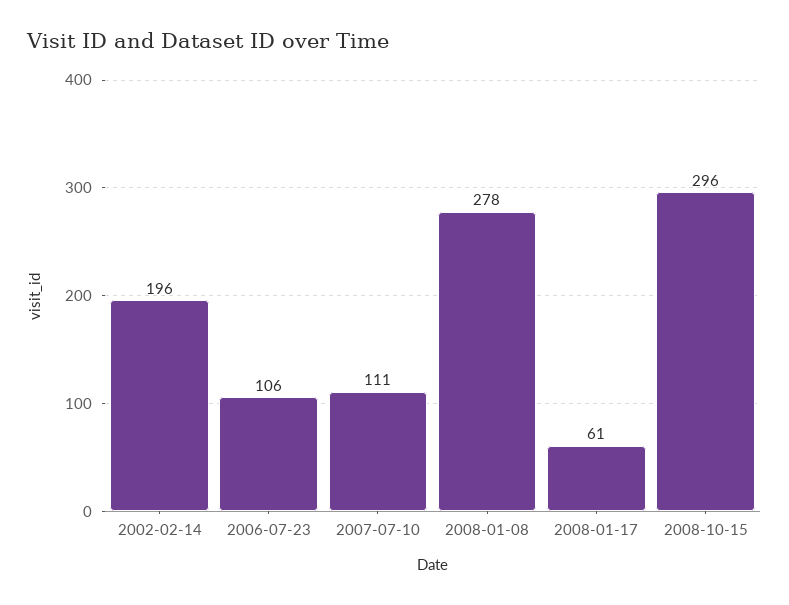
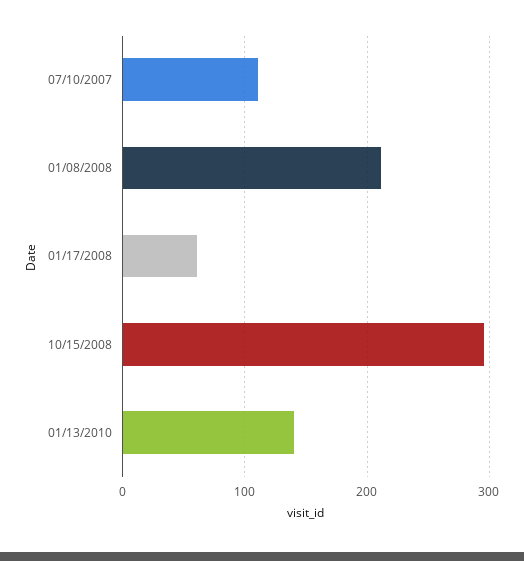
2002-02-14: 196 -> none
2006-07-23: 106 -> none
2008-01-08: 278 -> 210
01/13/2010: none -> 140

